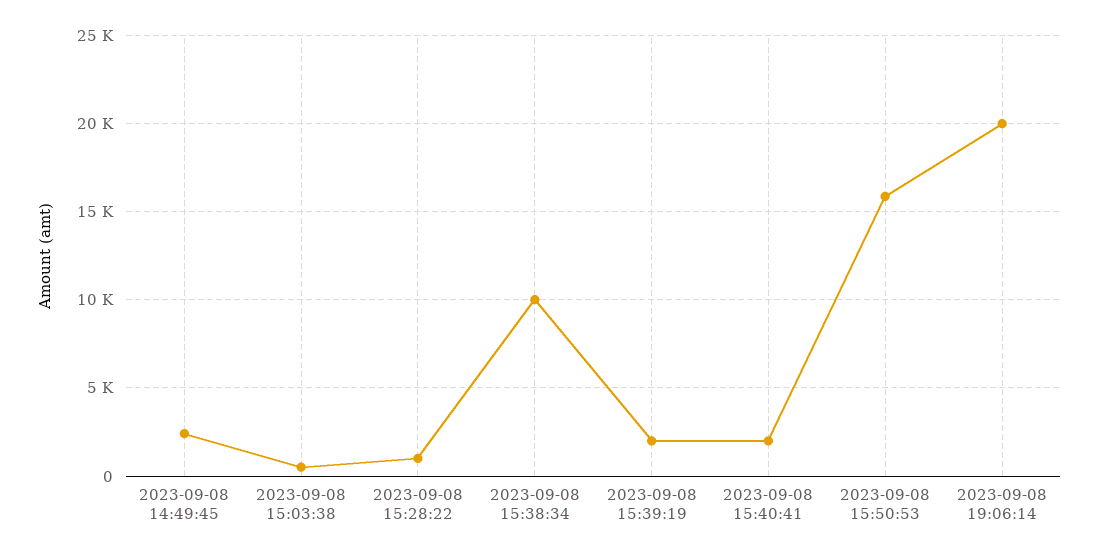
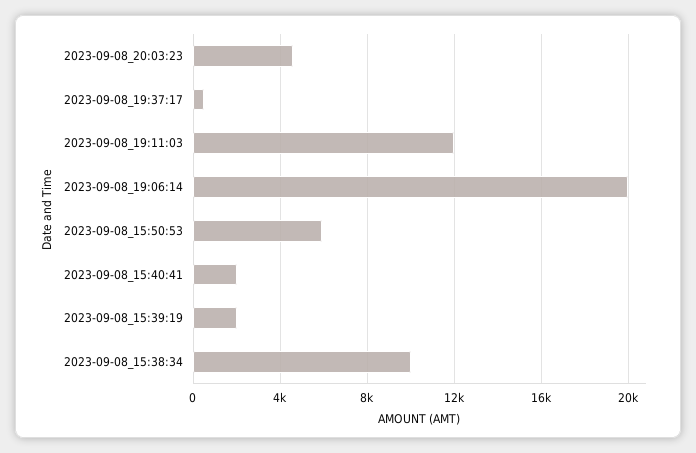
2023-09-08 14:49:45: 2500 -> none
2023-09-08 15:03:38: 500 -> none
2023-09-08 15:28:22: 1000 -> none
2023-09-08 15:50:53: 16000 -> 6000
2023-09-08_20:03:23: none -> 4500
2023-09-08_19:37:17: none -> 500
2023-09-08_19:11:03: none -> 12000

